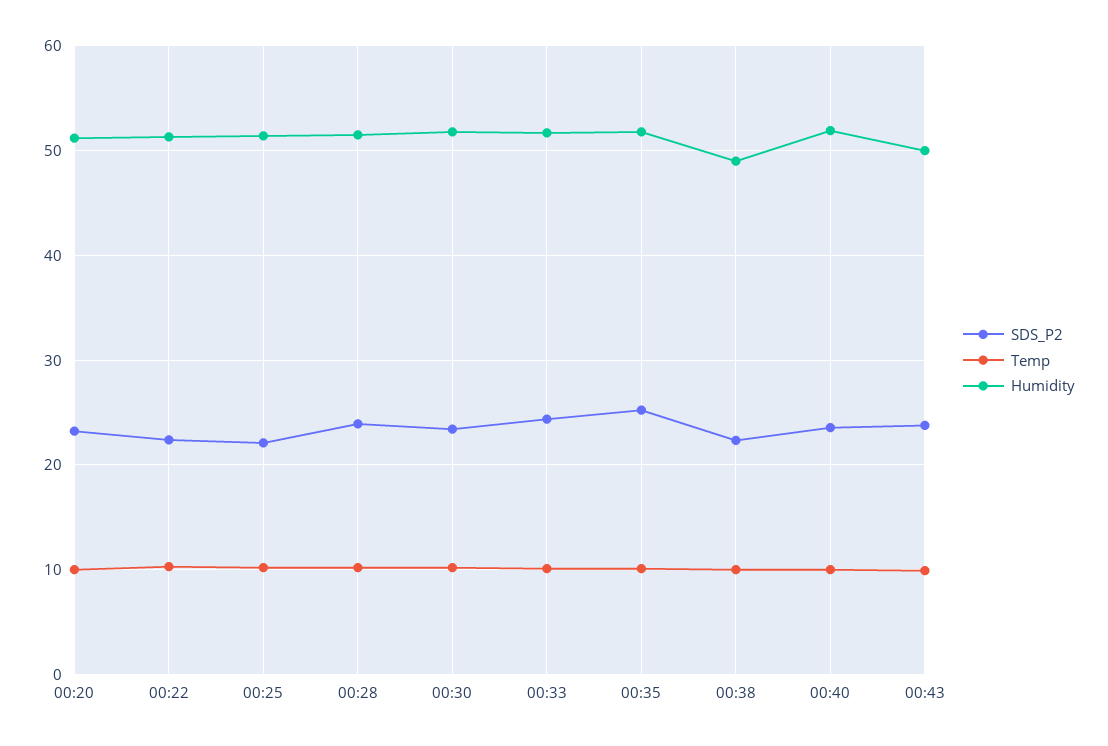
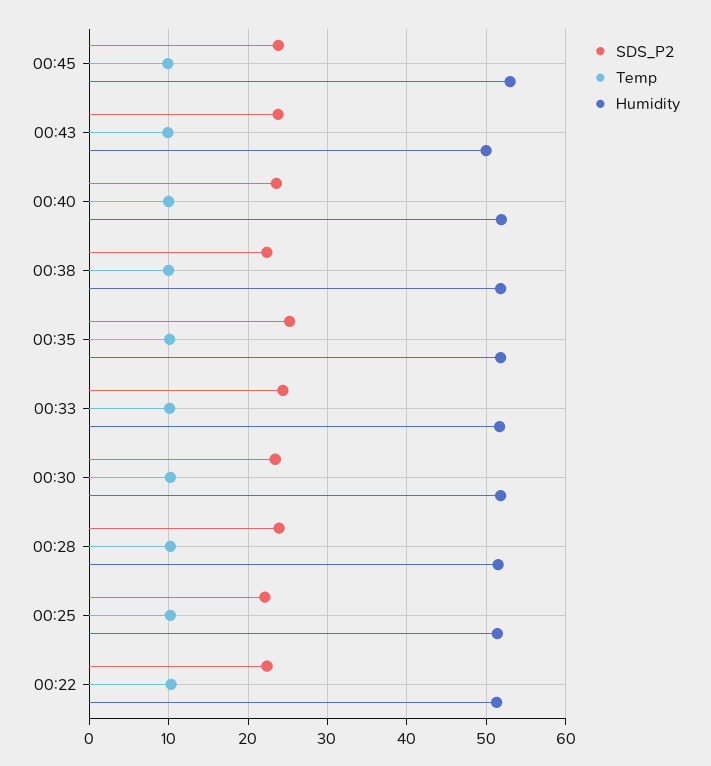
SDS_P2, 00:20: 23 -> none
Temp, 00:20: 10 -> none
Humidity, 00:20: 51 -> none
Humidity, 00:38: 49 -> 52
SDS_P2, 00:45: none -> 24
Temp, 00:45: none -> 10
Humidity, 00:45: none -> 53

